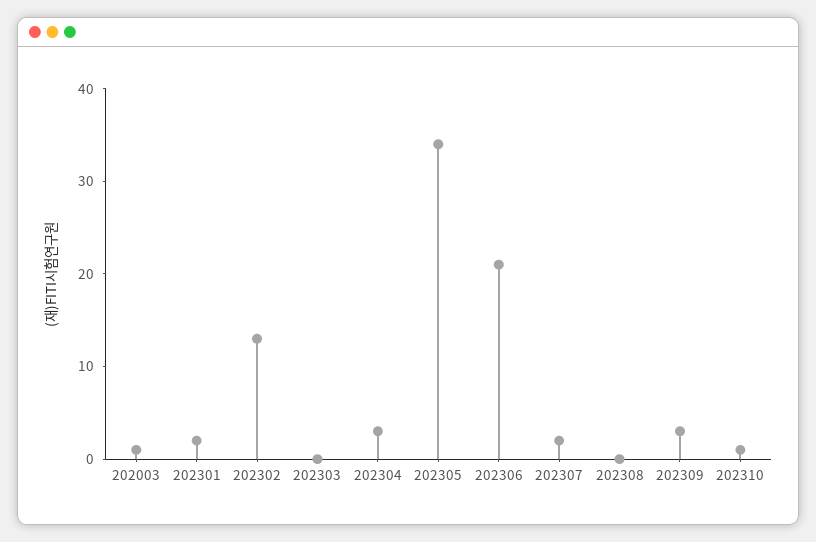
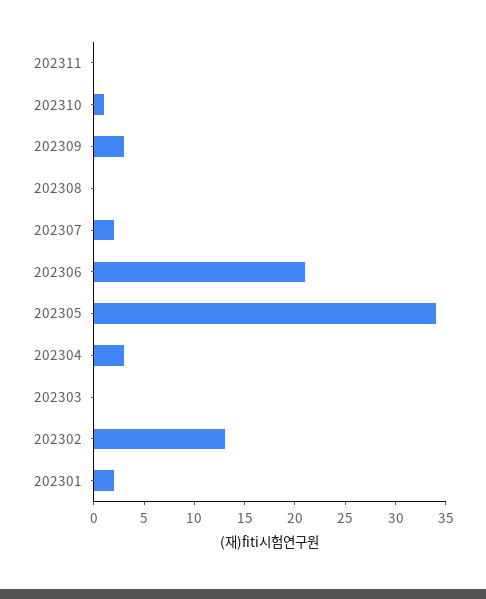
202003: 1 -> none
202311: none -> 0

